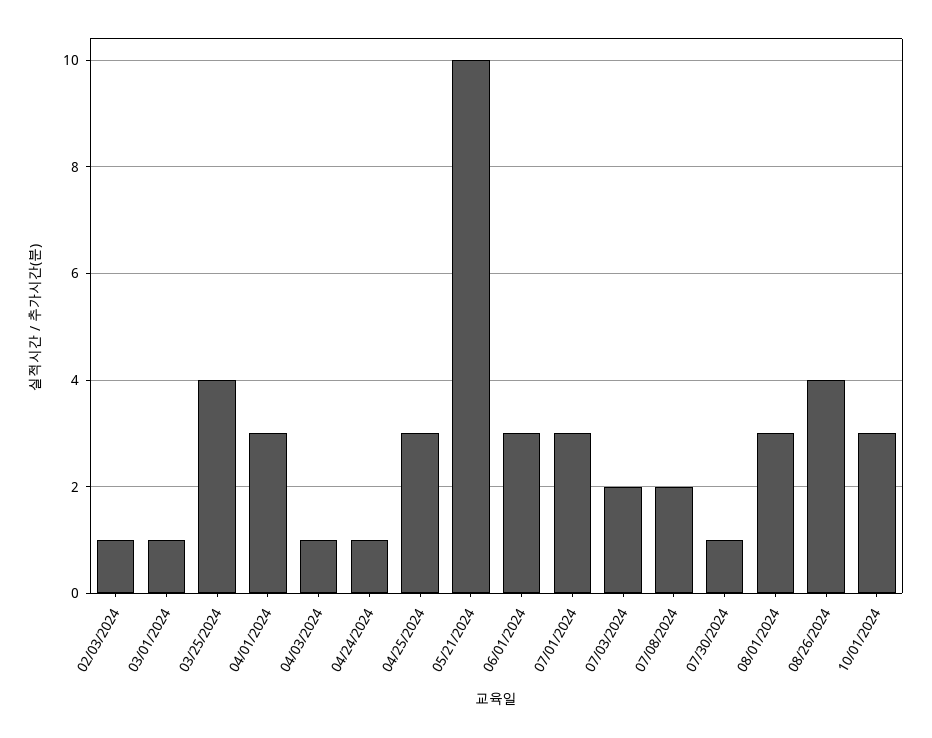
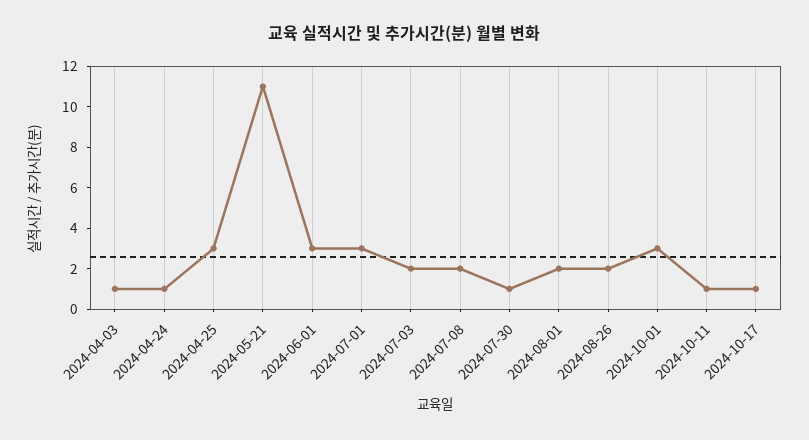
02/03/2024: 1 -> none
03/01/2024: 1 -> none
03/25/2024: 4 -> none
04/01/2024: 3 -> none
05/21/2024: 10 -> 11
08/01/2024: 3 -> 2
08/26/2024: 4 -> 2
2024-10-11: none -> 1
2024-10-17: none -> 1

